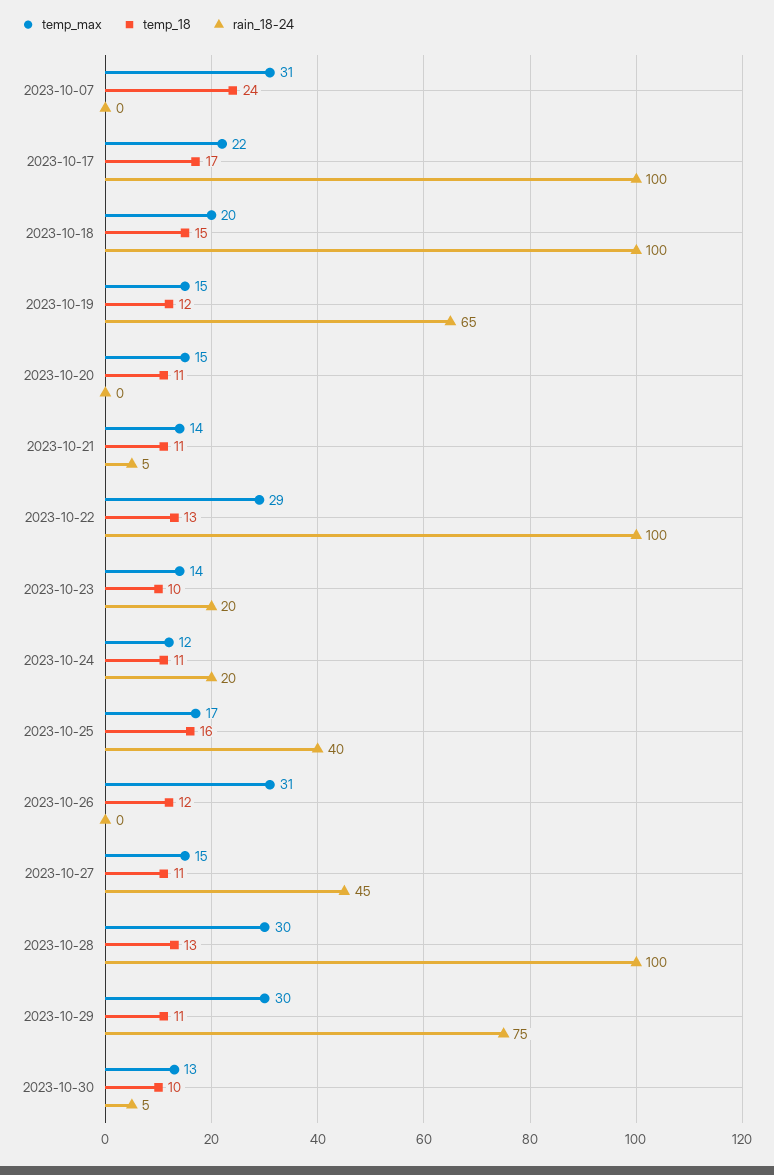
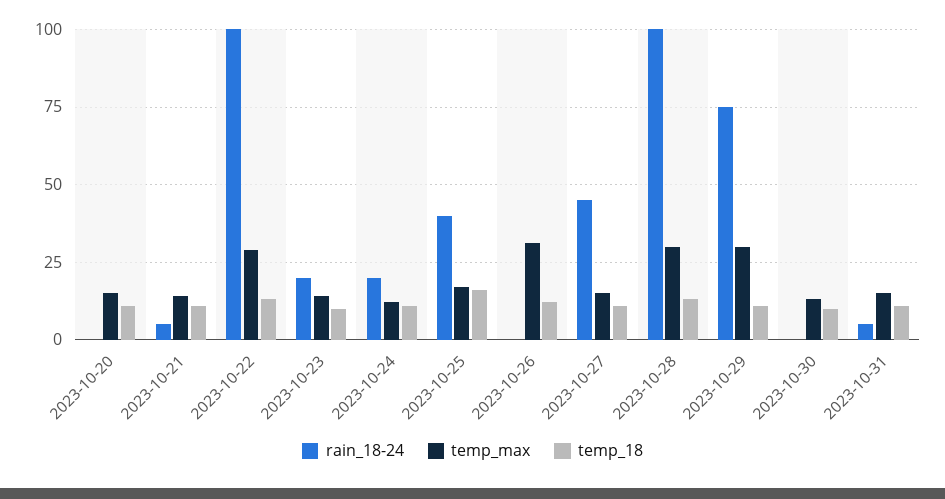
temp_max, 2023-10-07: 31 -> none
temp_18, 2023-10-07: 24 -> none
rain_18-24, 2023-10-07: 0 -> none
temp_max, 2023-10-17: 22 -> none
temp_18, 2023-10-17: 17 -> none
rain_18-24, 2023-10-17: 100 -> none
temp_max, 2023-10-18: 20 -> none
temp_18, 2023-10-18: 15 -> none
rain_18-24, 2023-10-18: 100 -> none
temp_max, 2023-10-19: 15 -> none
temp_18, 2023-10-19: 12 -> none
rain_18-24, 2023-10-19: 65 -> none
rain_18-24, 2023-10-30: 5 -> 0
rain_18-24, 2023-10-31: none -> 5
temp_max, 2023-10-31: none -> 15
temp_18, 2023-10-31: none -> 10

